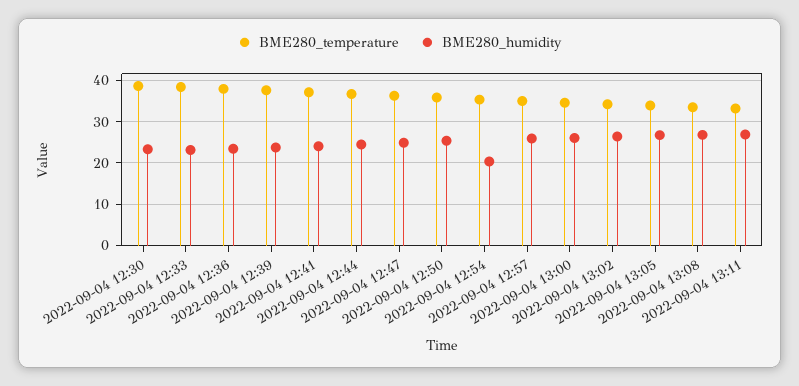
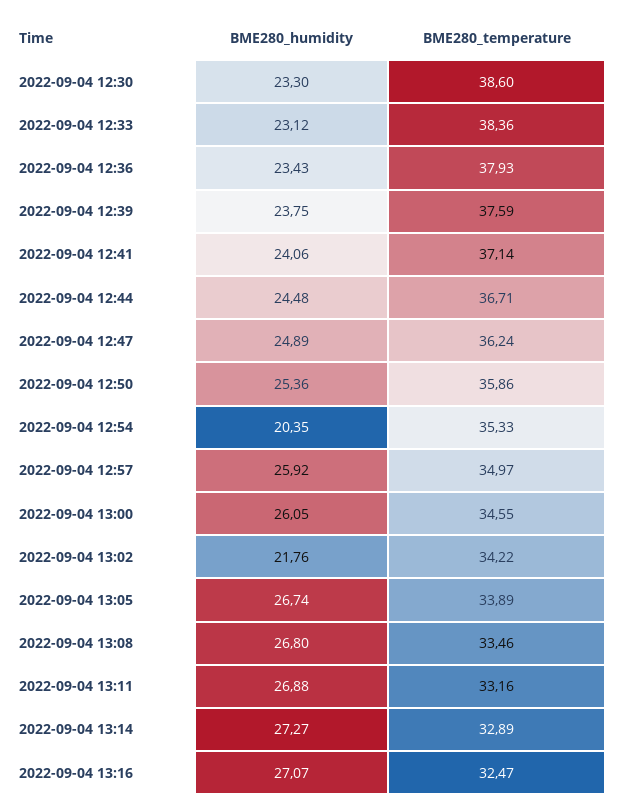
BME280_humidity, 2022-09-04 13:02: 26 -> 21.76
BME280_humidity, 2022-09-04 13:14: none -> 27.27
BME280_temperature, 2022-09-04 13:14: none -> 32.89
BME280_humidity, 2022-09-04 13:16: none -> 27.07
BME280_temperature, 2022-09-04 13:16: none -> 32.47

